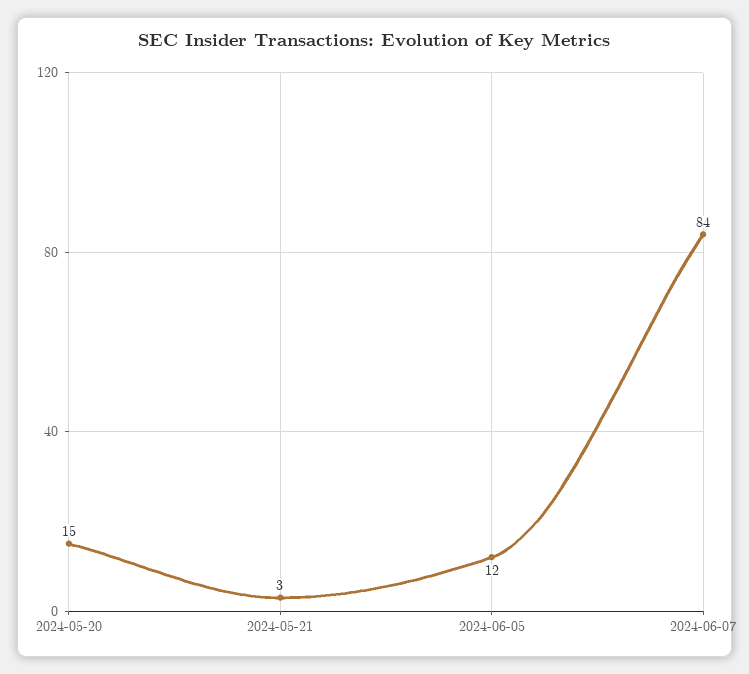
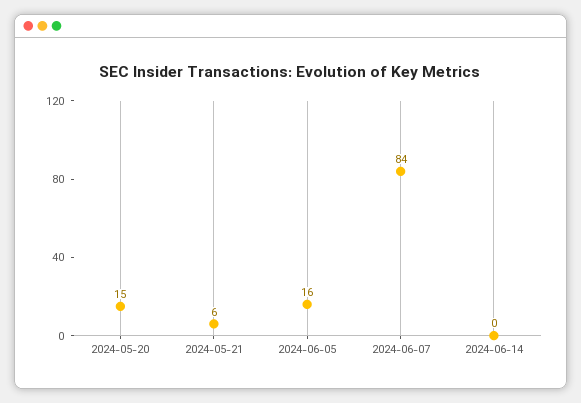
2024-05-21: 3 -> 6
2024-06-05: 12 -> 16
2024-06-14: none -> 0

